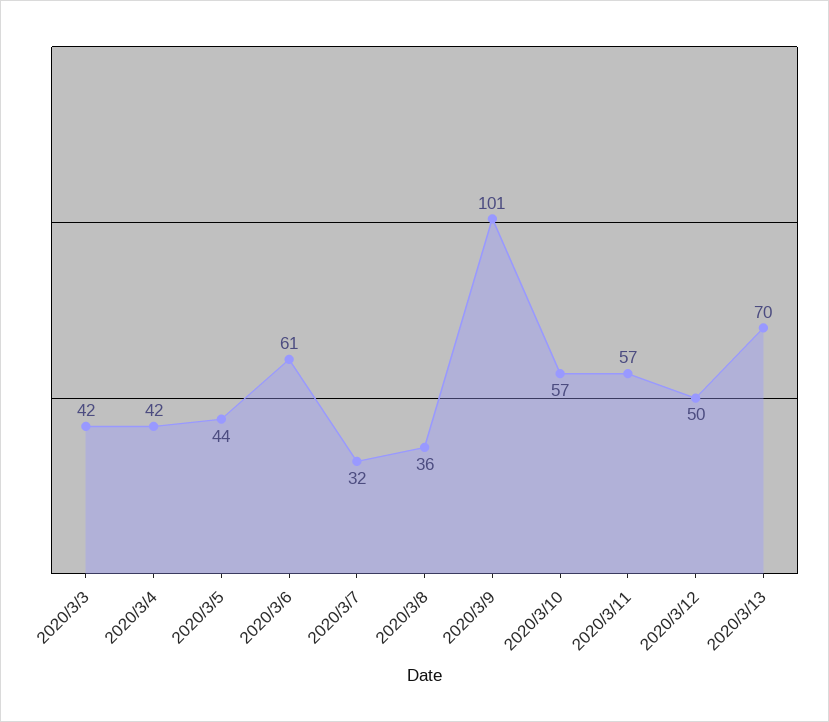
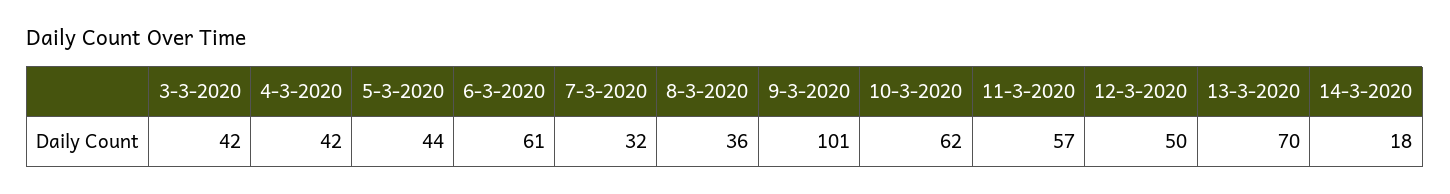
2020/3/10: 57 -> 62
14-3-2020: none -> 18

